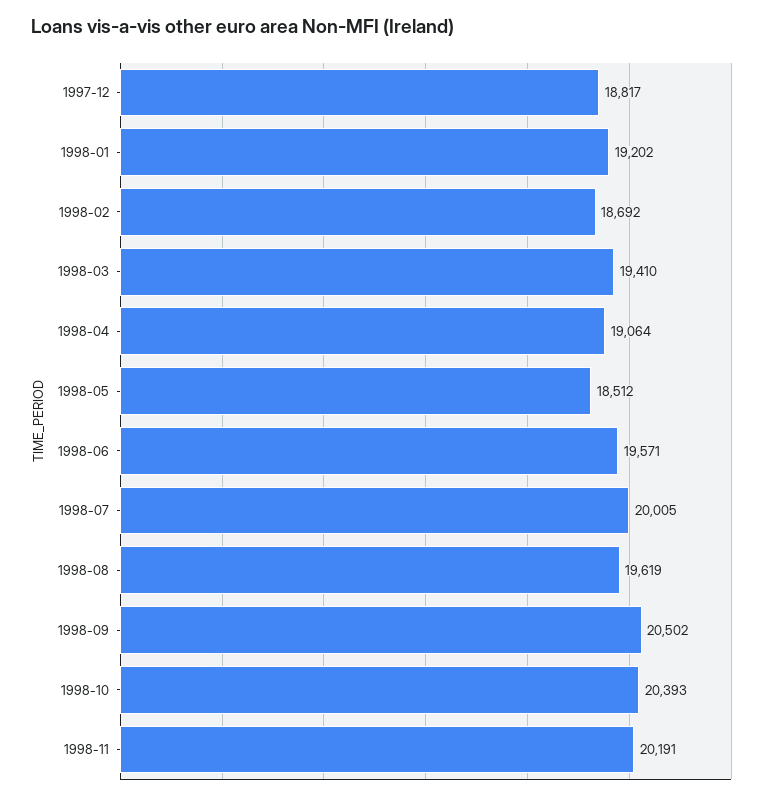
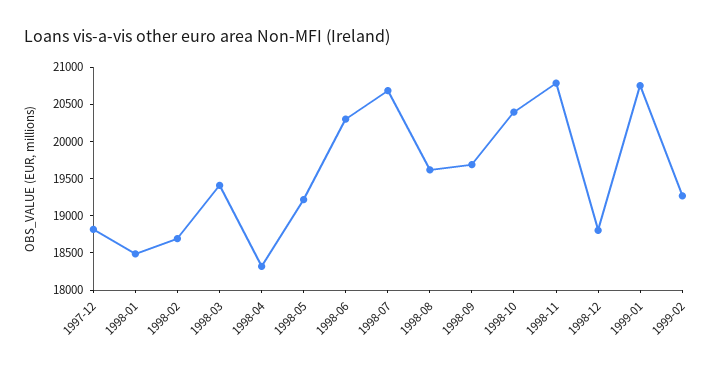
1998-01: 19202 -> 18500
1998-04: 19064 -> 18250
1998-05: 18512 -> 19250
1998-06: 19571 -> 20250
1998-07: 20005 -> 20750
1998-09: 20502 -> 19750
1998-11: 20191 -> 20750
1998-12: none -> 18750
1999-01: none -> 20750
1999-02: none -> 19250

